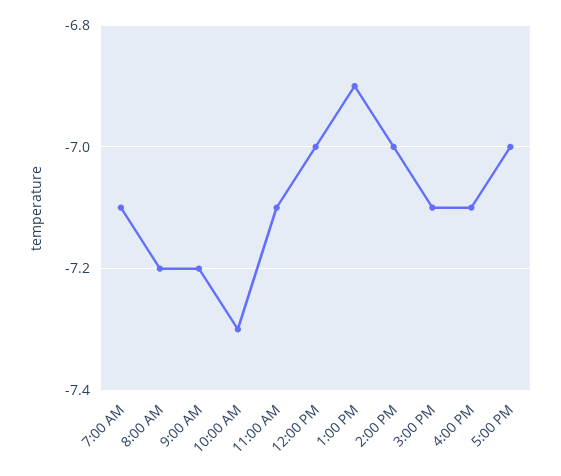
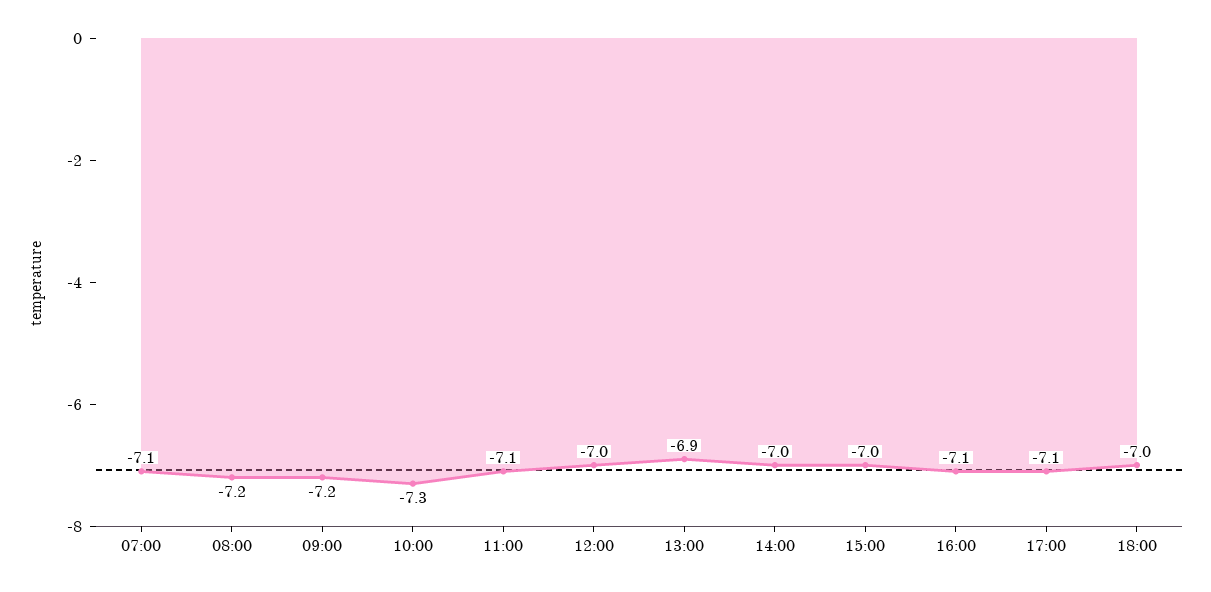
3:00 PM: -7.1 -> -7
5:00 PM: -7 -> -7.1
18:00: none -> -7

